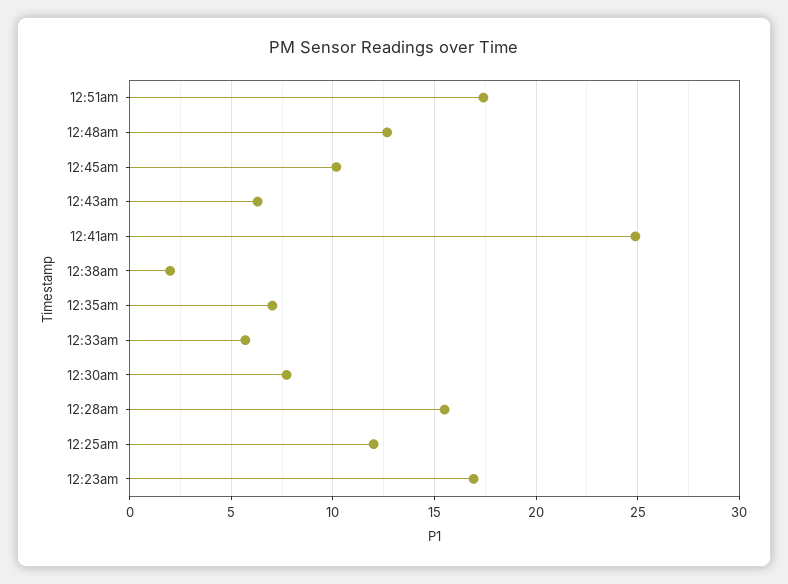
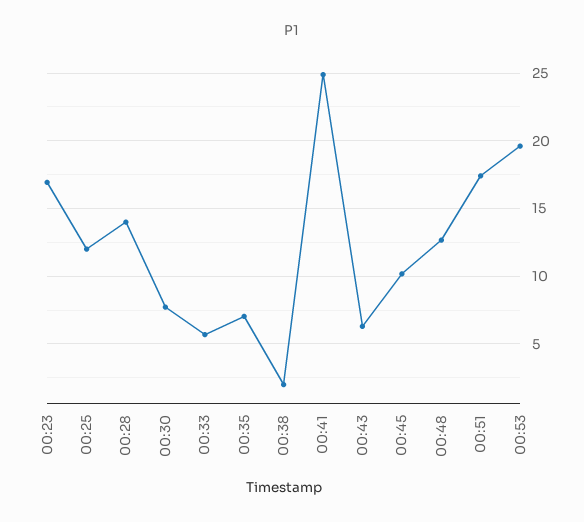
12:28am: 15.5 -> 14
00:53: none -> 19.5

